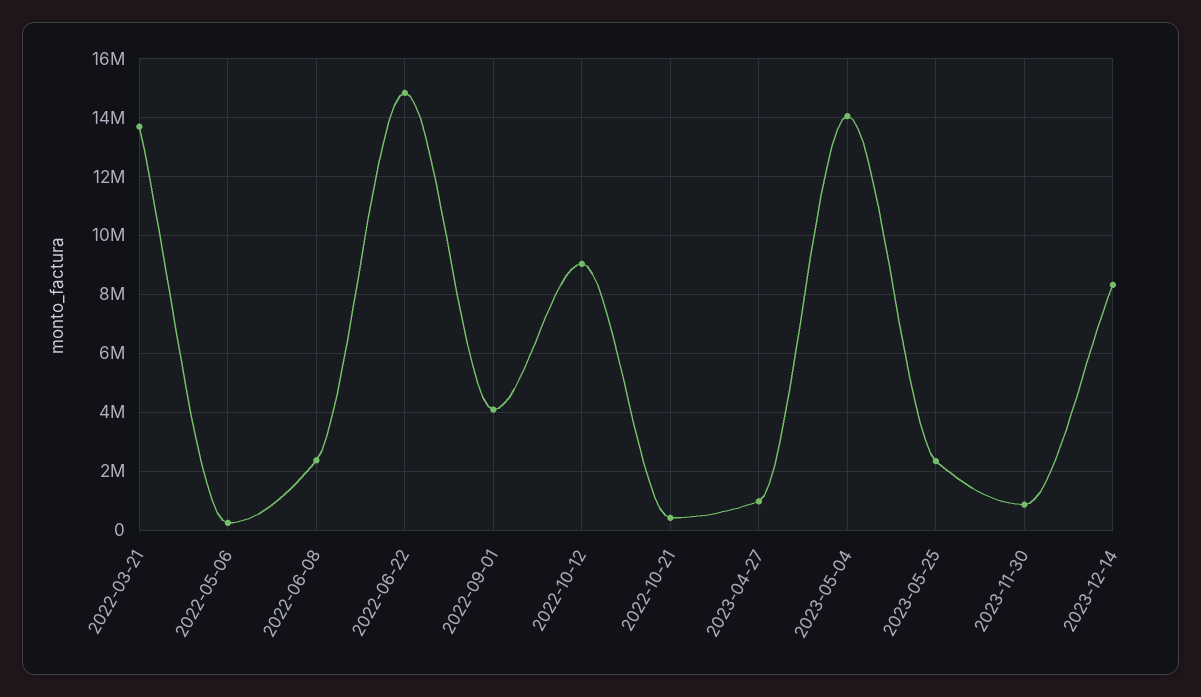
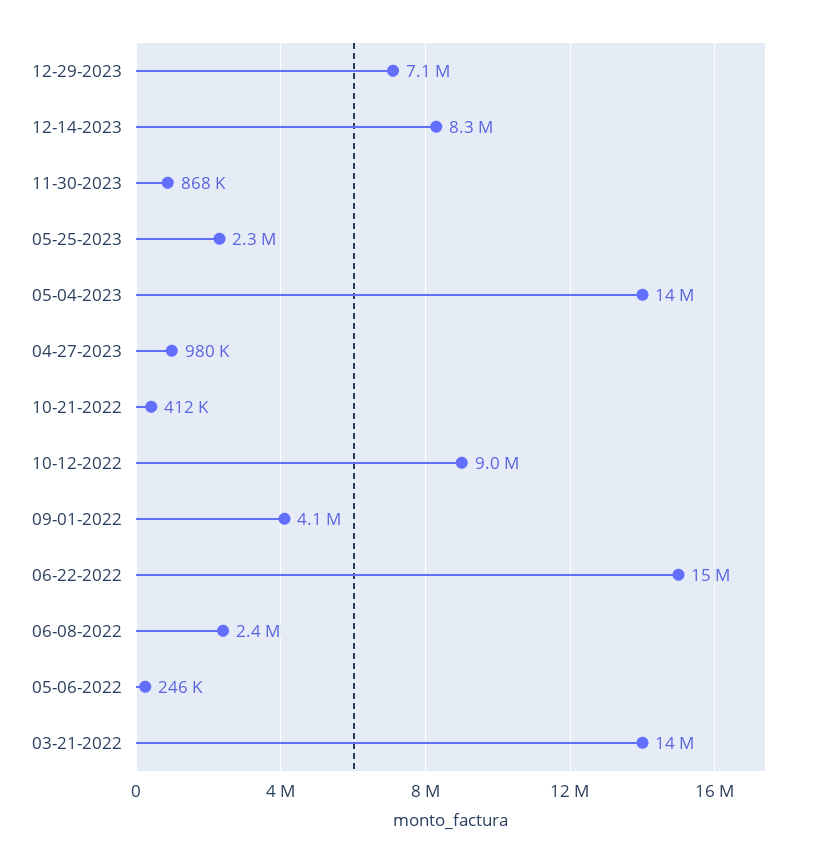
12-29-2023: none -> 7100000

